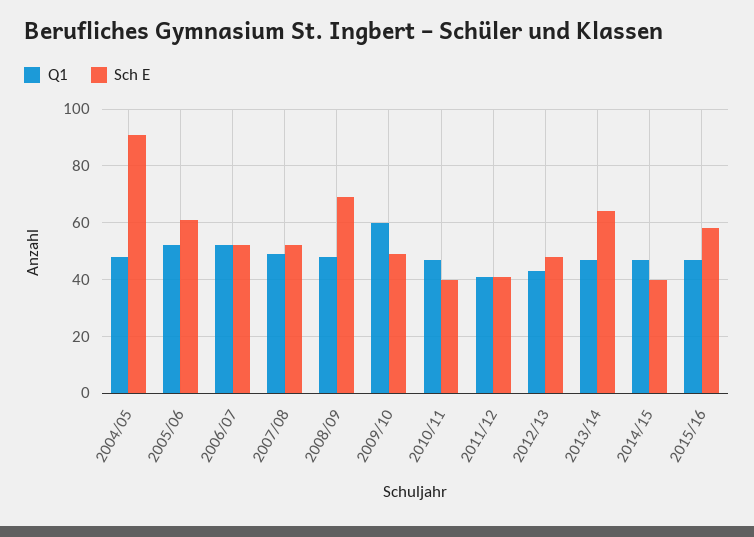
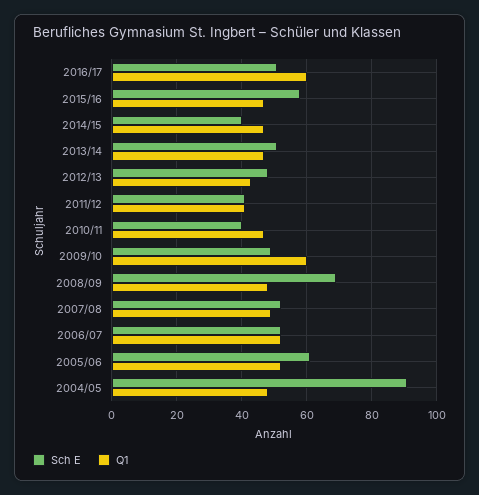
Sch E, 2013/14: 65 -> 50
Sch E, 2016/17: none -> 50
Q1, 2016/17: none -> 60

